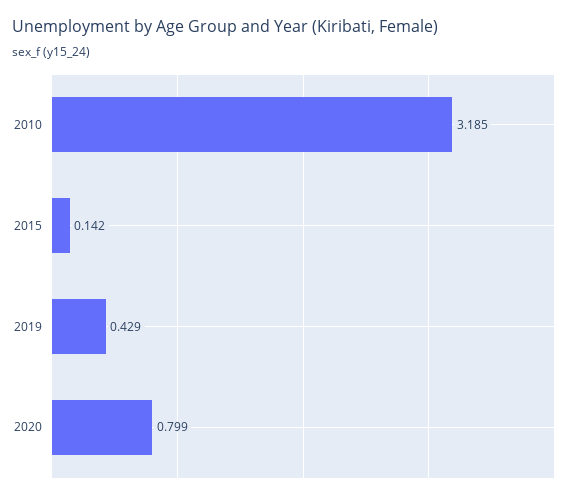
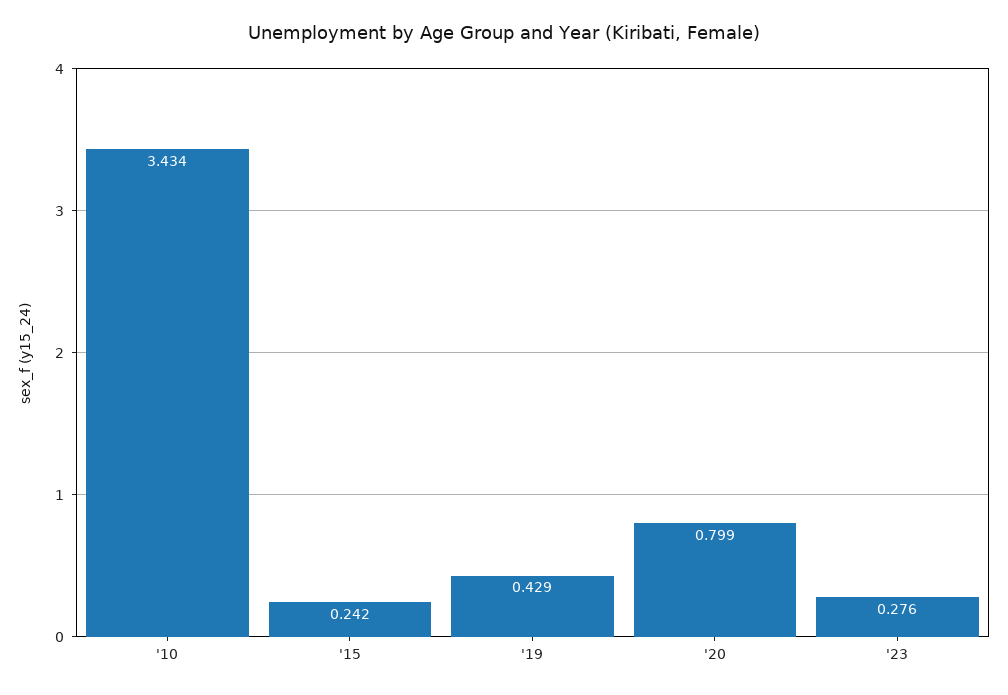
2010: 3.185 -> 3.434
2015: 0.142 -> 0.242
'23: none -> 0.276

